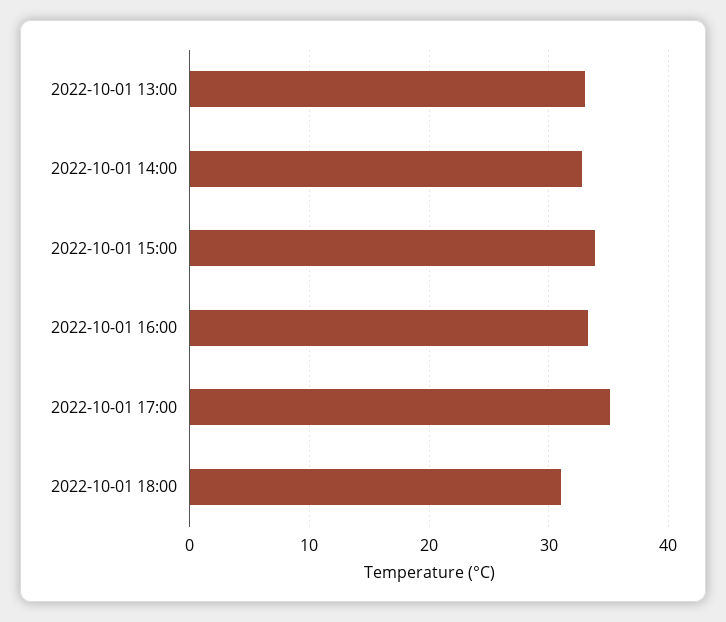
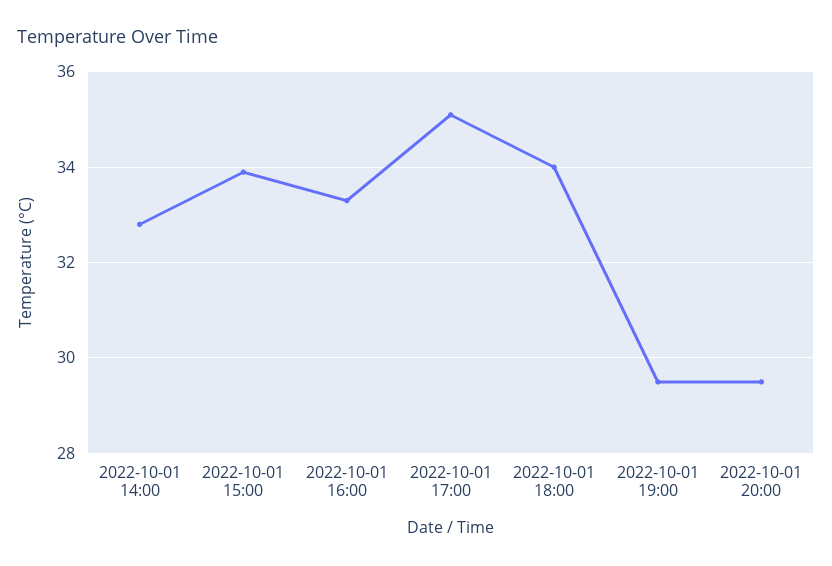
2022-10-01 13:00: 33 -> none
2022-10-01 18:00: 31 -> 34
2022-10-01 19:00: none -> 29.5
2022-10-01 20:00: none -> 29.5

